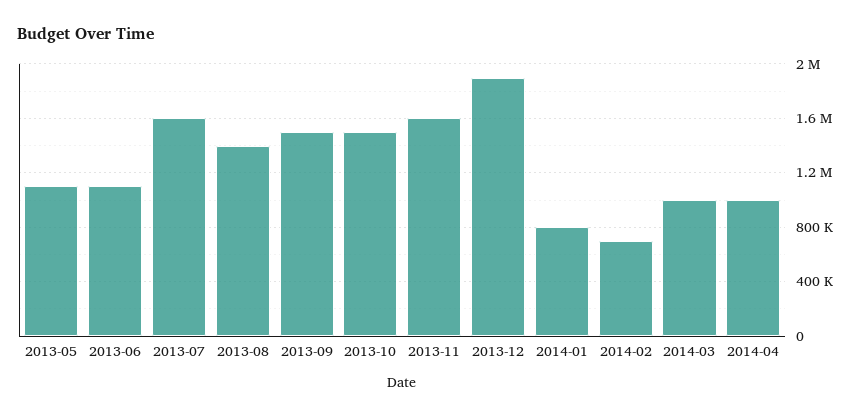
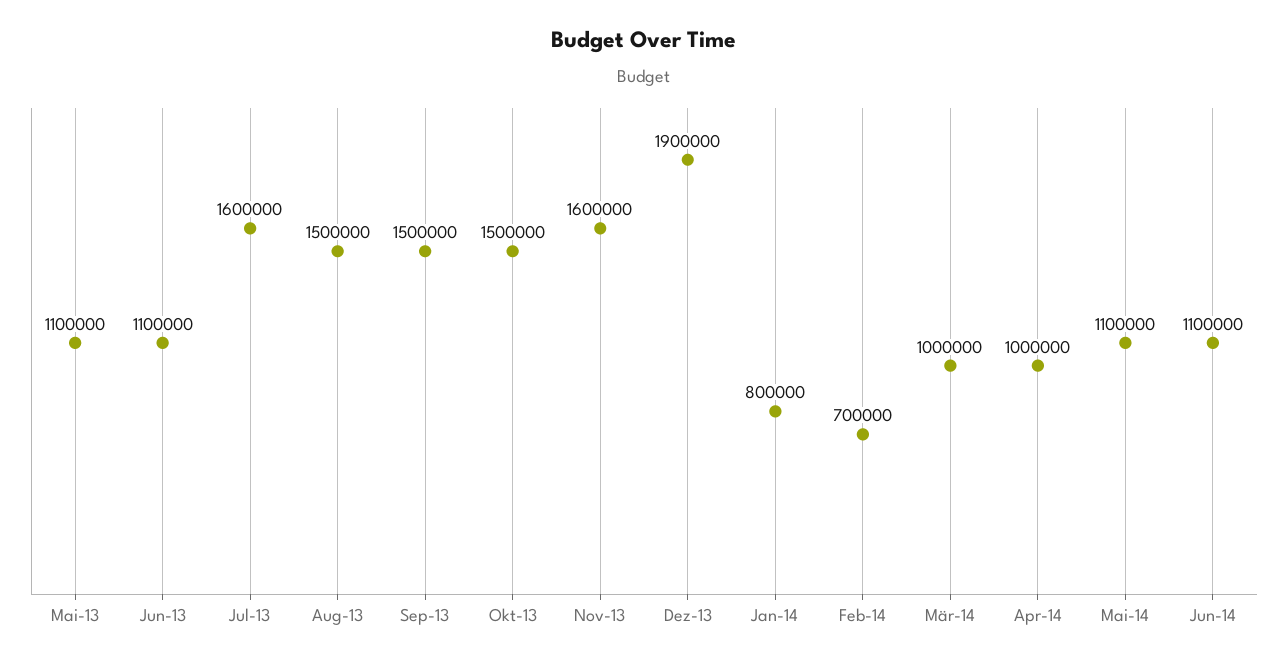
2013-08: 1400000 -> 1500000
Mai-14: none -> 1100000
Jun-14: none -> 1100000

